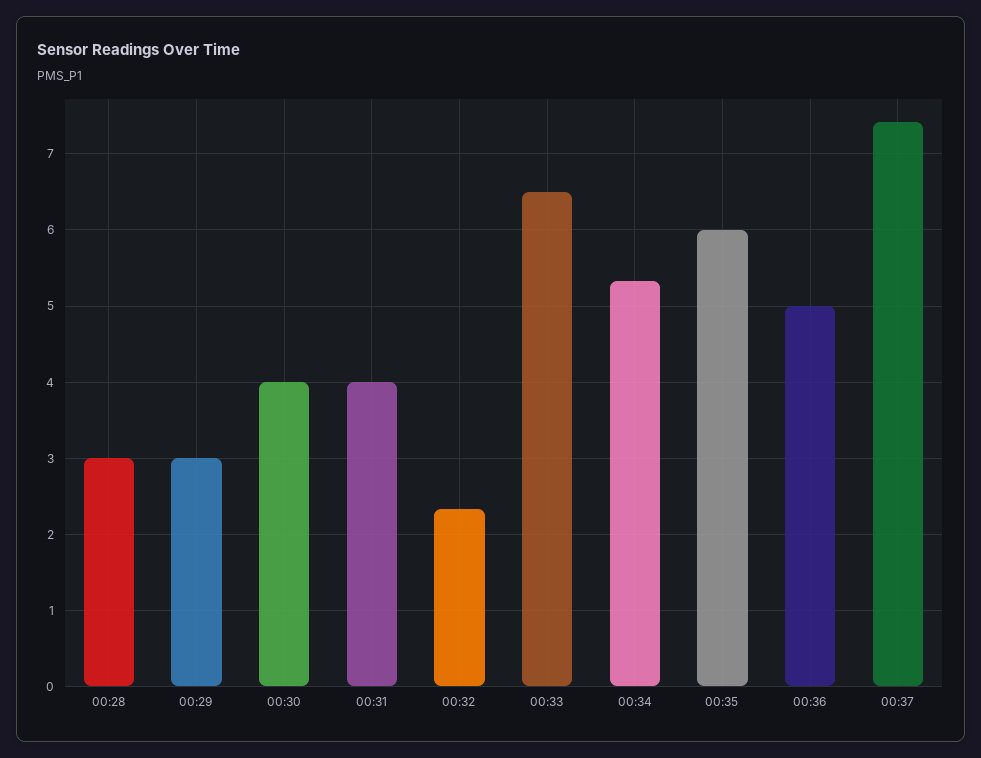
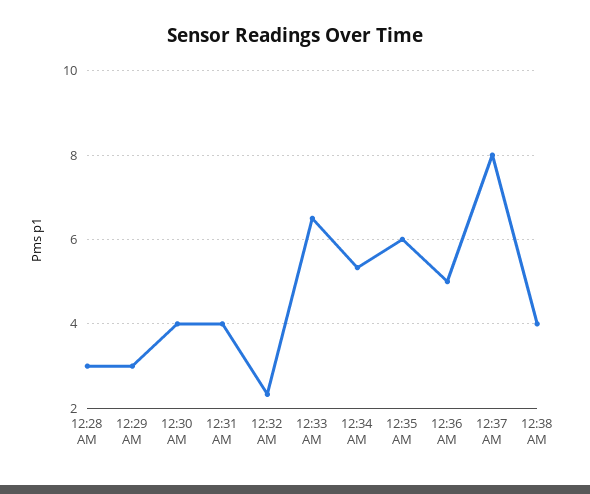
00:37: 7.4 -> 8
12:38 AM: none -> 4

